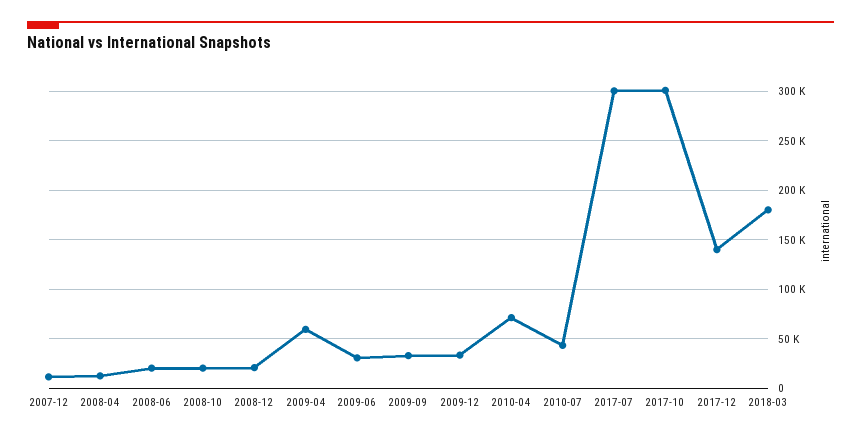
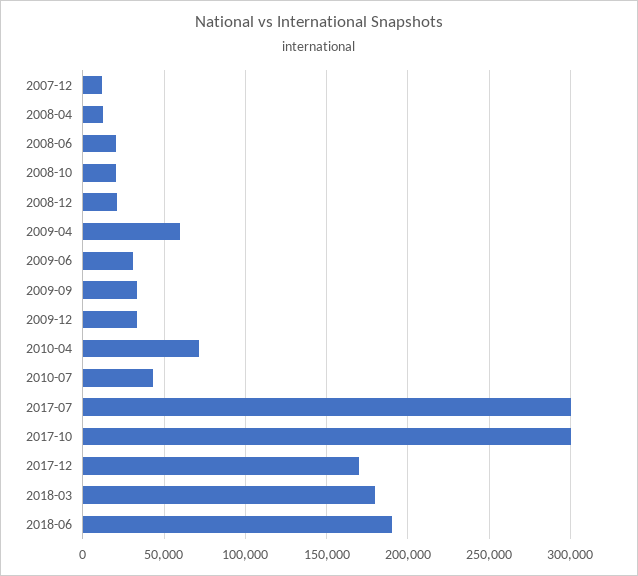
2017-12: 140000 -> 170000
2018-06: none -> 190000

